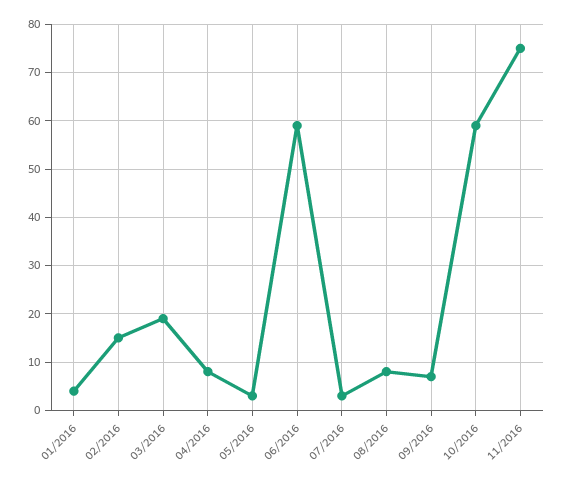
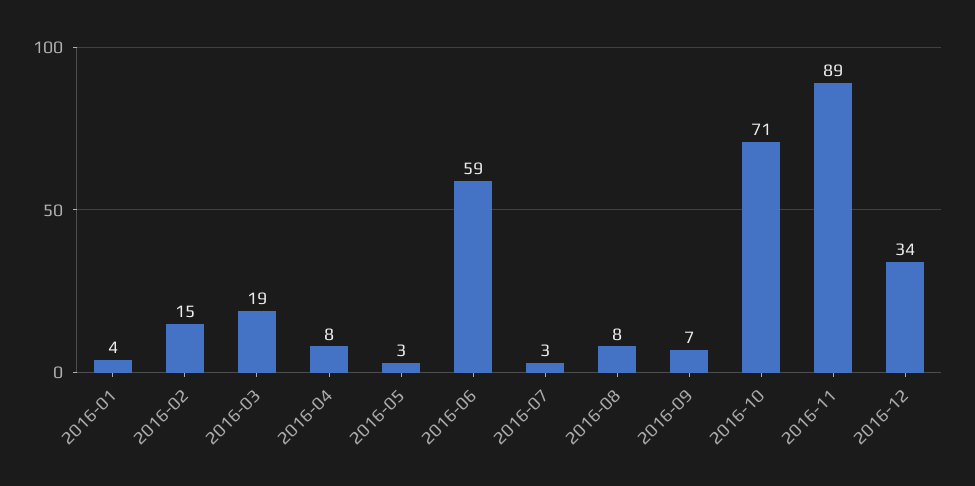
10/2016: 60 -> 71
11/2016: 75 -> 89
2016-12: none -> 34

